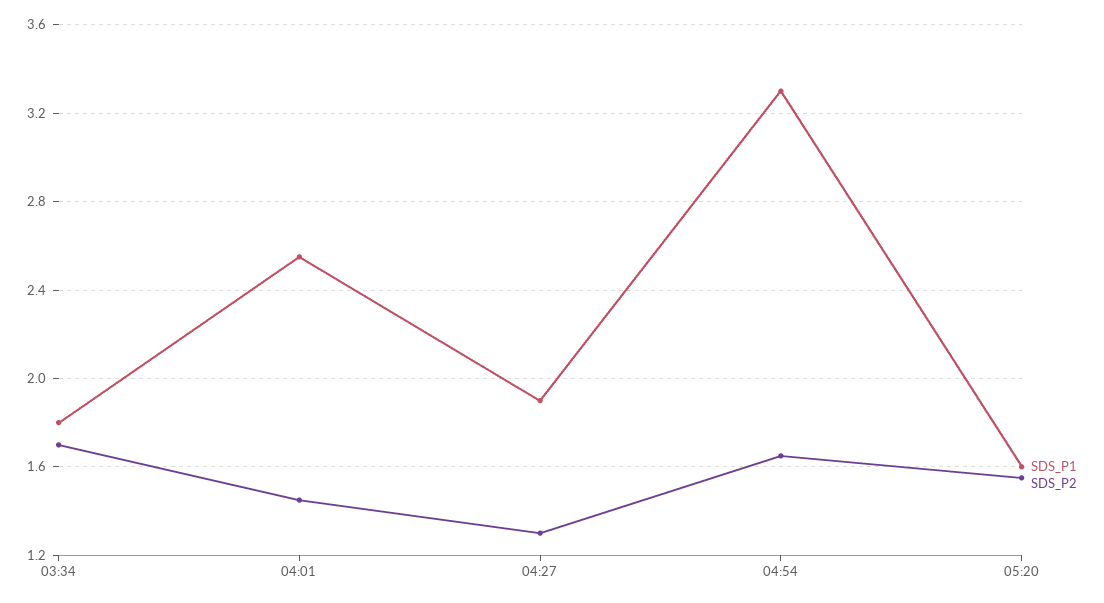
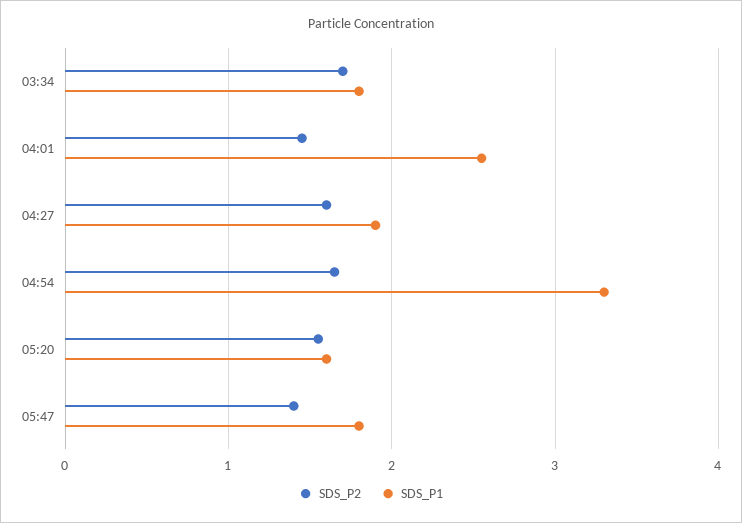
SDS_P2, 04:27: 1.3 -> 1.6
SDS_P2, 05:47: none -> 1.4
SDS_P1, 05:47: none -> 1.8

